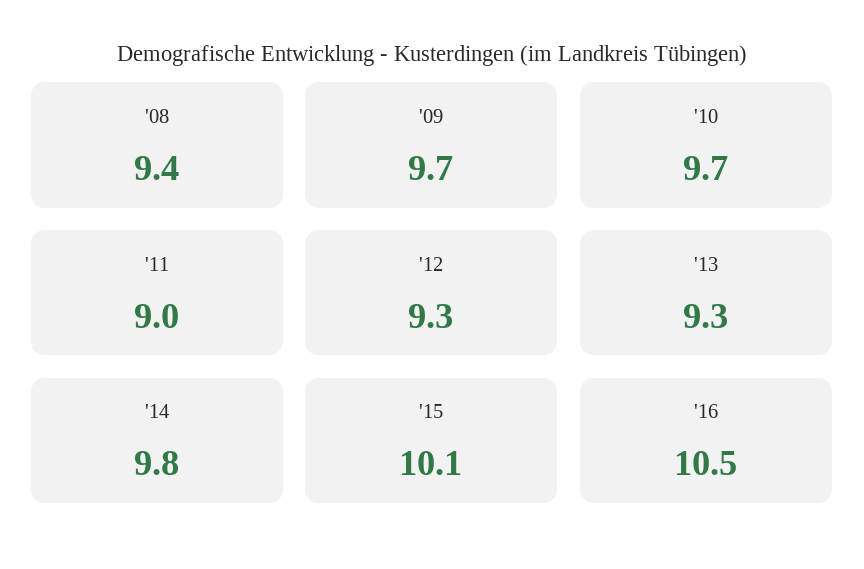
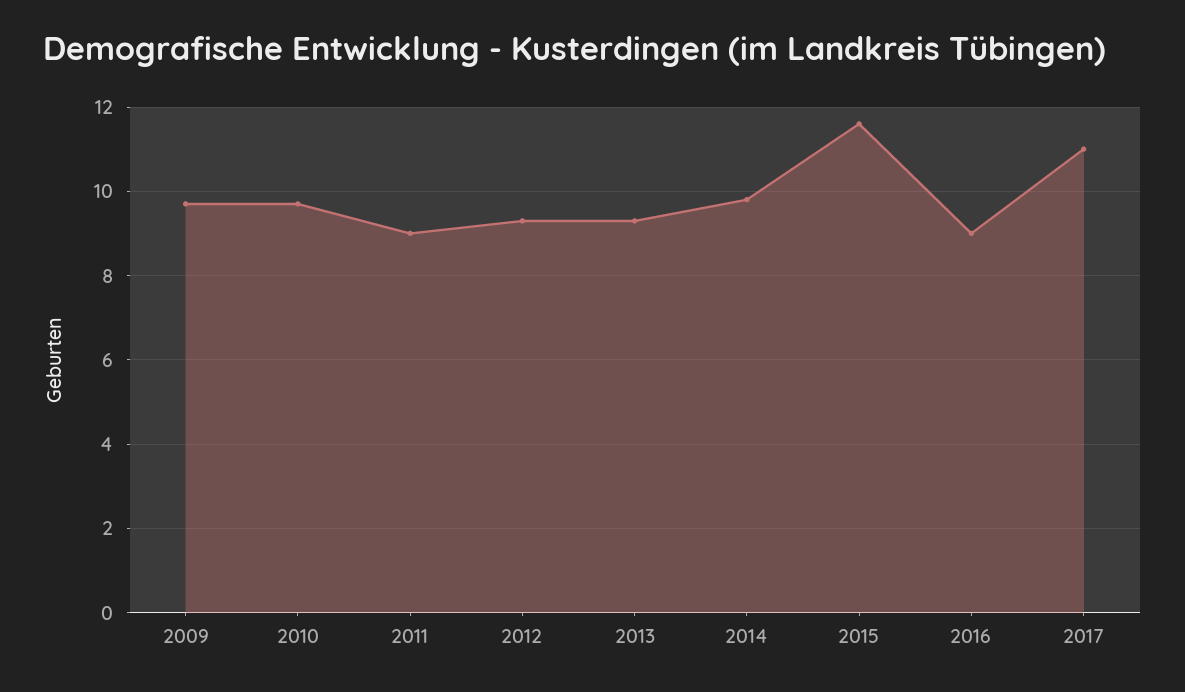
'08: 9.4 -> none
'15: 10.1 -> 11.5
'16: 10.5 -> 9
2017: none -> 11

